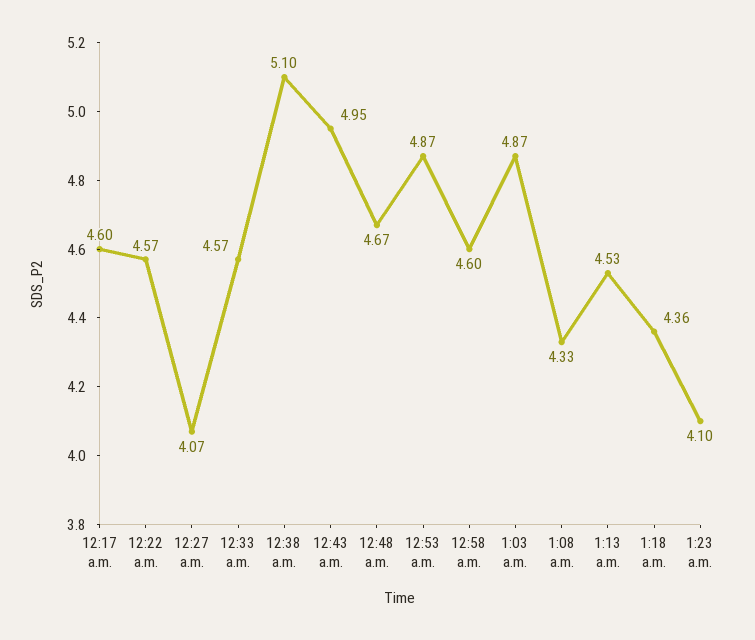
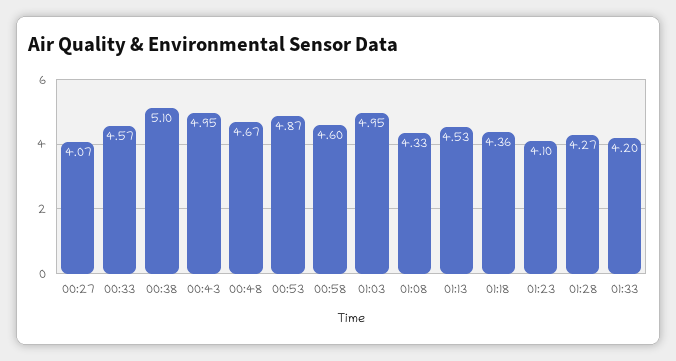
12:17 a.m.: 4.6 -> none
12:22 a.m.: 4.57 -> none
1:03 a.m.: 4.87 -> 4.95
01:28: none -> 4.27
01:33: none -> 4.2

